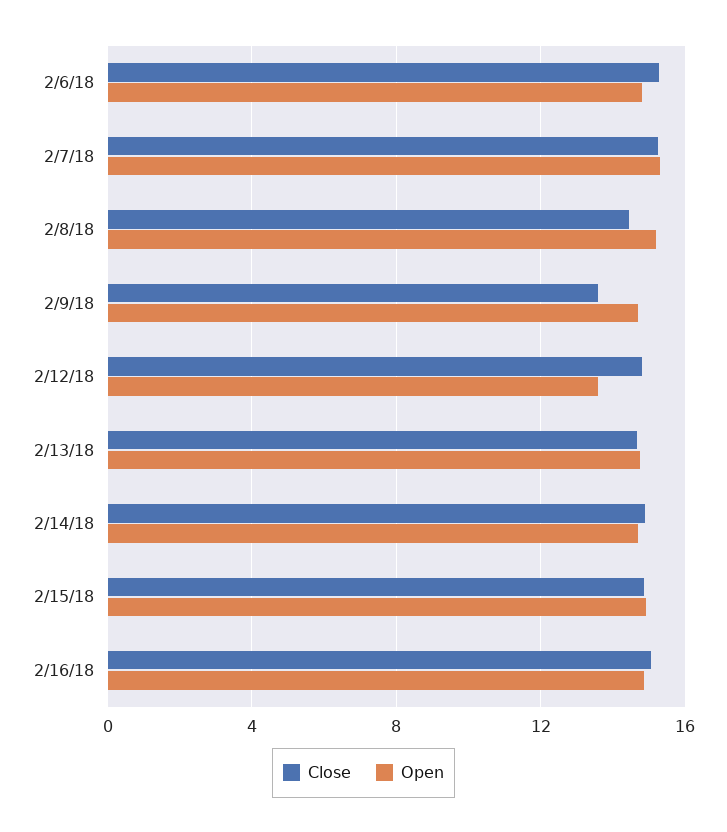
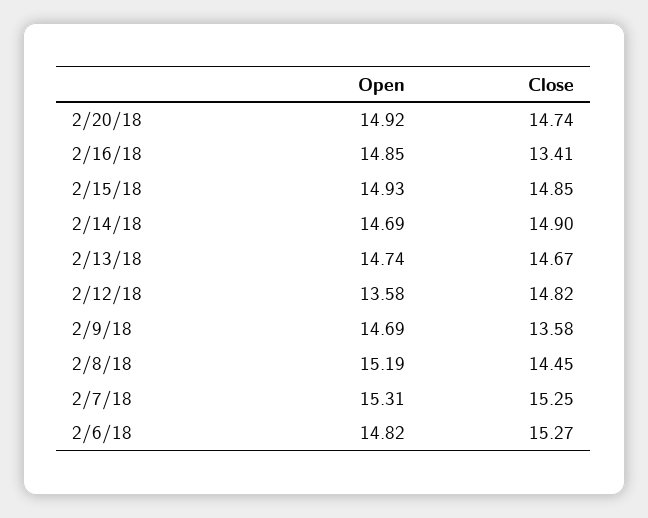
Close, 2/16/18: 15 -> 13.41
Open, 2/20/18: none -> 14.92
Close, 2/20/18: none -> 14.74

